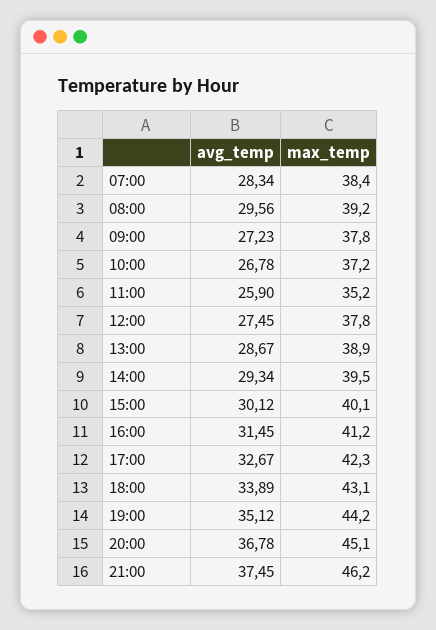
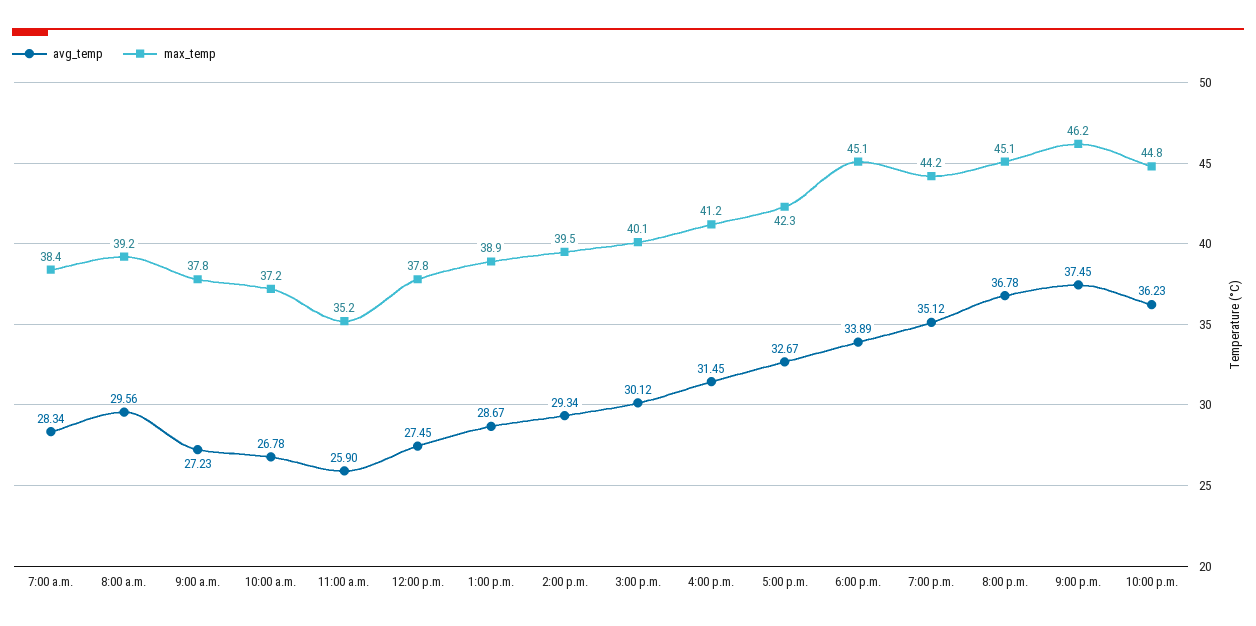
max_temp, 18:00: 43.1 -> 45.1
avg_temp, 10:00 p.m.: none -> 36.23
max_temp, 10:00 p.m.: none -> 44.8

